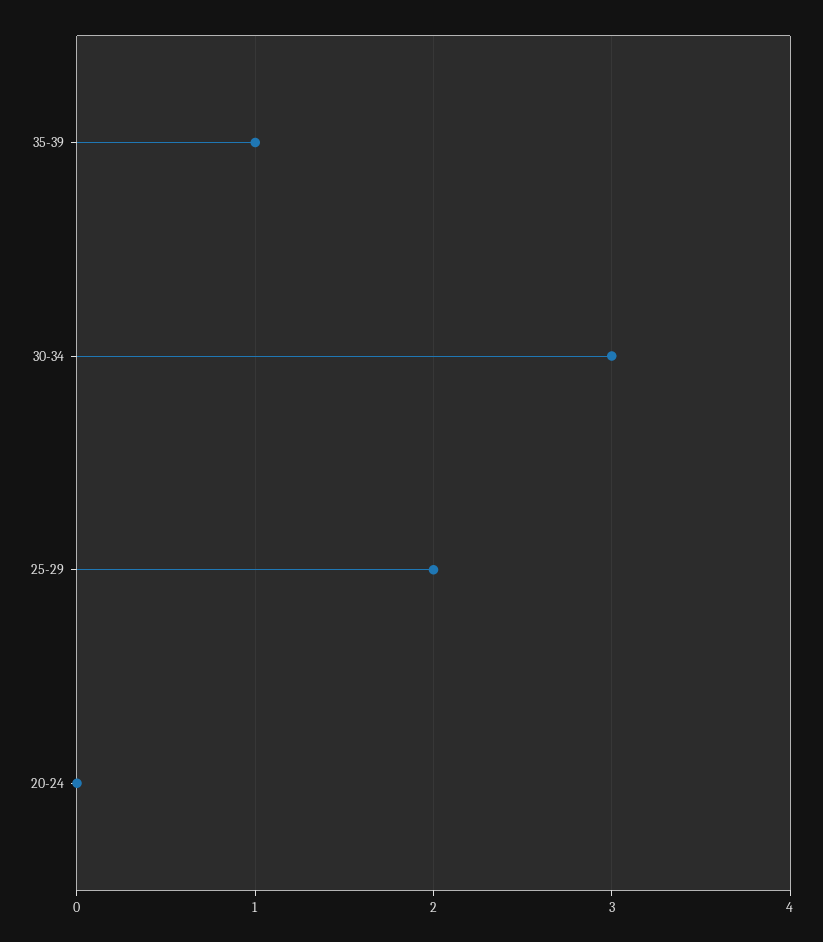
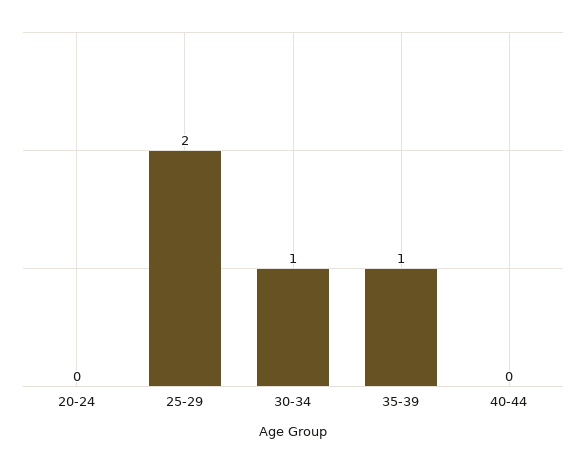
30-34: 3 -> 1
40-44: none -> 0

